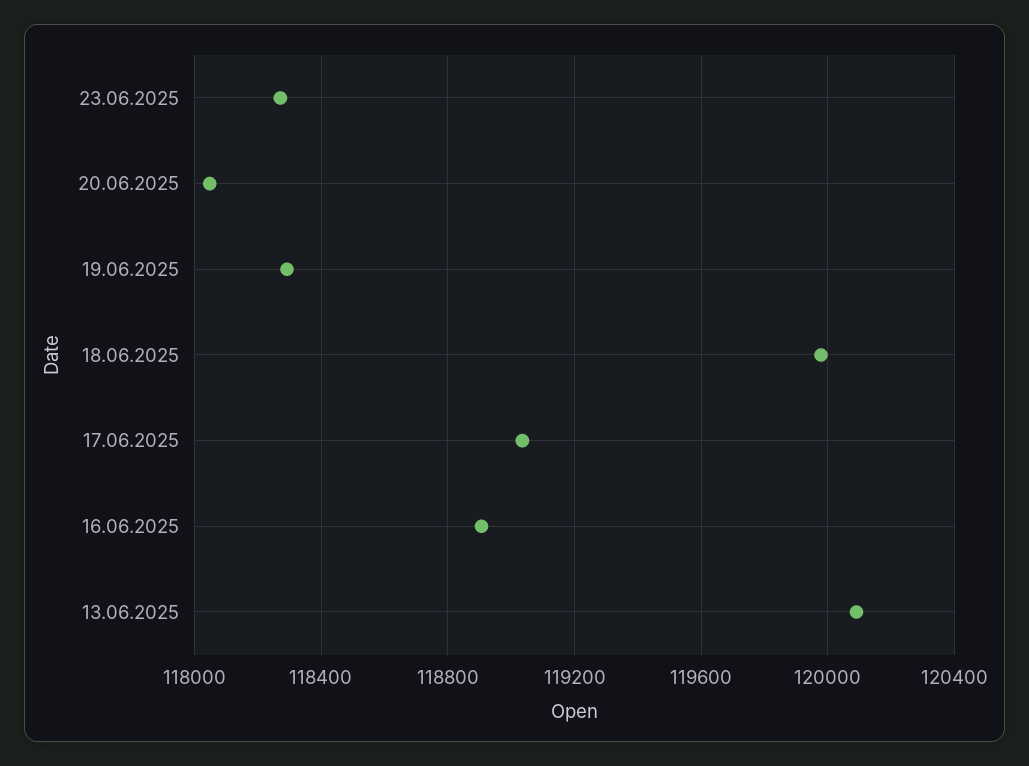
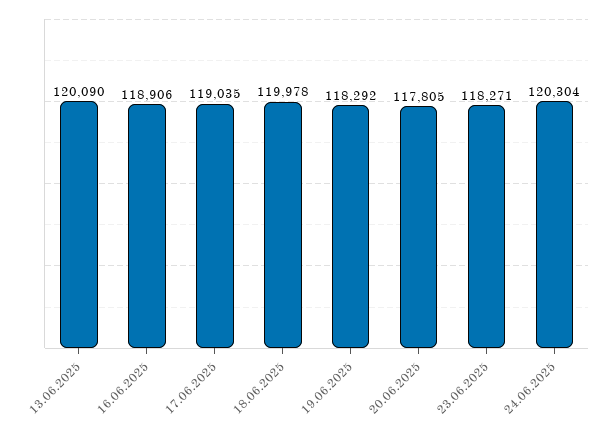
20.06.2025: 118050 -> 117805
24.06.2025: none -> 120304

